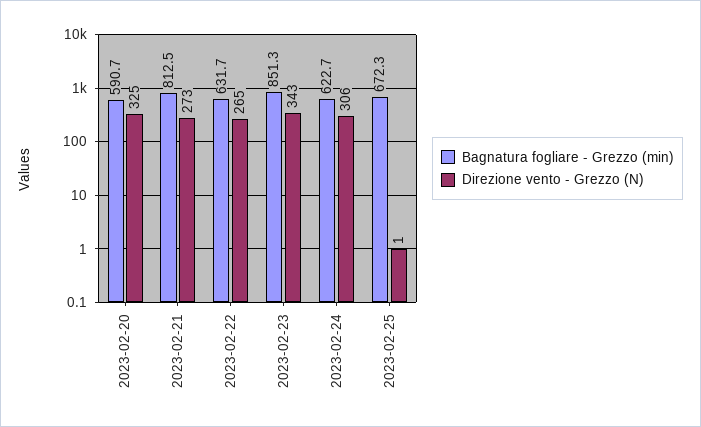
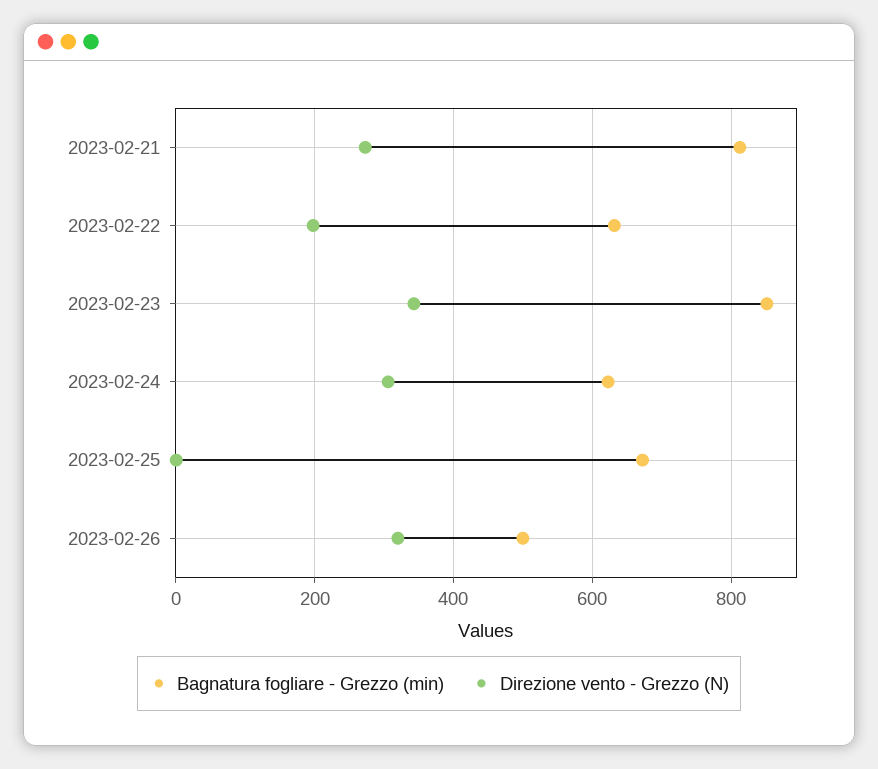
Bagnatura fogliare - Grezzo (min), 2023-02-20: 590.7 -> none
Direzione vento - Grezzo (N), 2023-02-20: 325 -> none
Direzione vento - Grezzo (N), 2023-02-22: 265 -> 200
Bagnatura fogliare - Grezzo (min), 2023-02-26: none -> 500
Direzione vento - Grezzo (N), 2023-02-26: none -> 320

